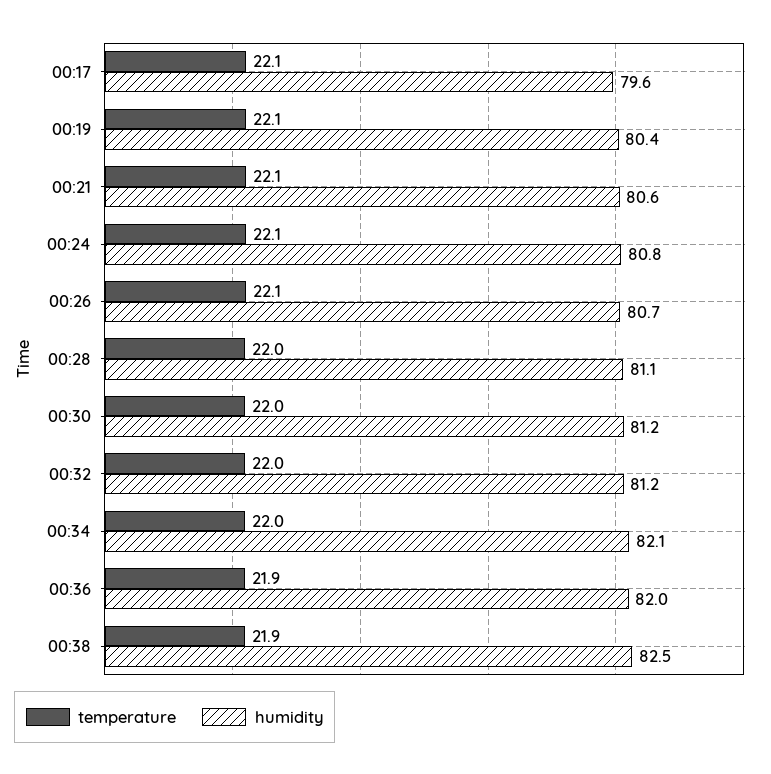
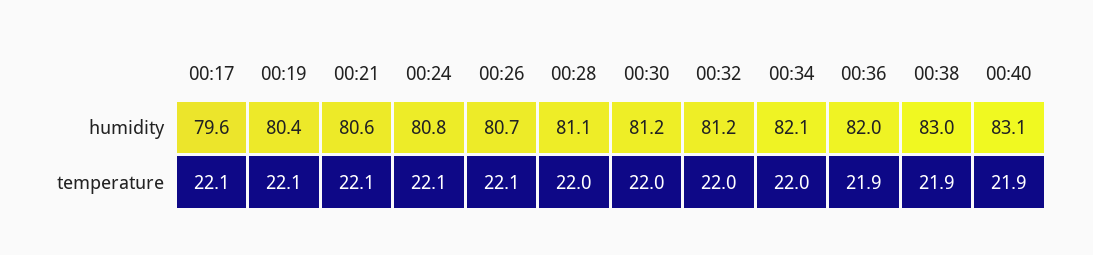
humidity, 00:38: 82.5 -> 83
humidity, 00:40: none -> 83.1
temperature, 00:40: none -> 21.9

